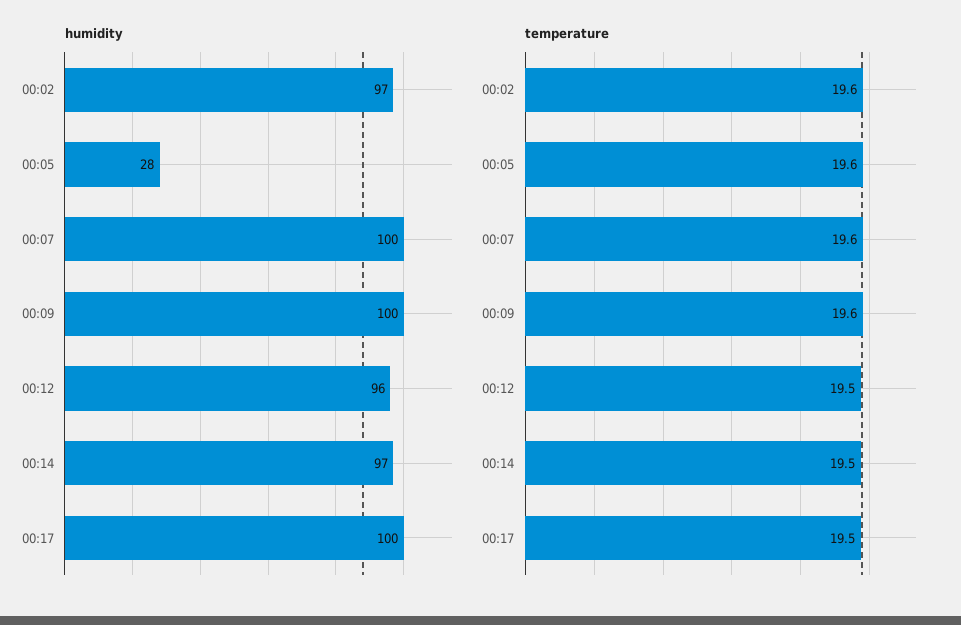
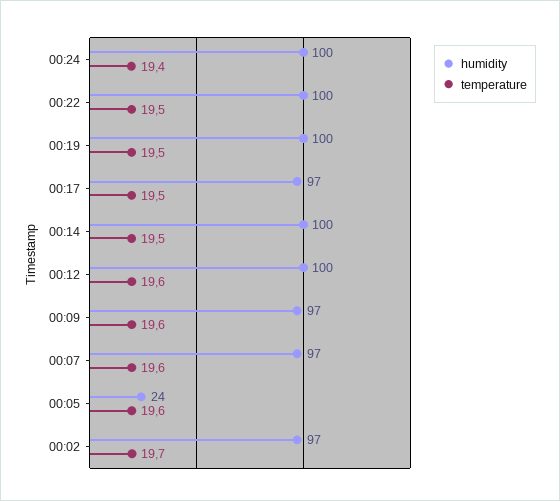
humidity, 00:05: 28 -> 24
humidity, 00:07: 100 -> 97
humidity, 00:09: 100 -> 97
humidity, 00:12: 96 -> 100
humidity, 00:14: 97 -> 100
humidity, 00:17: 100 -> 97
temperature, 00:02: 19.6 -> 19.7
temperature, 00:12: 19.5 -> 19.6
humidity, 00:24: none -> 100
temperature, 00:24: none -> 19.4
humidity, 00:22: none -> 100
temperature, 00:22: none -> 19.5
humidity, 00:19: none -> 100
temperature, 00:19: none -> 19.5

